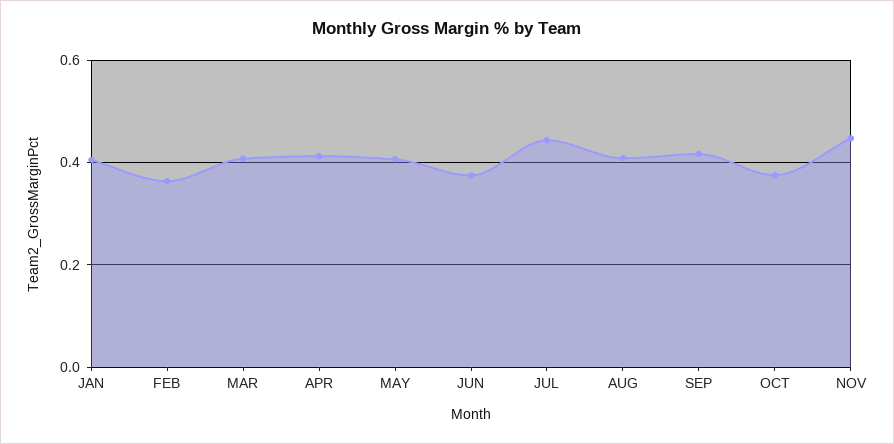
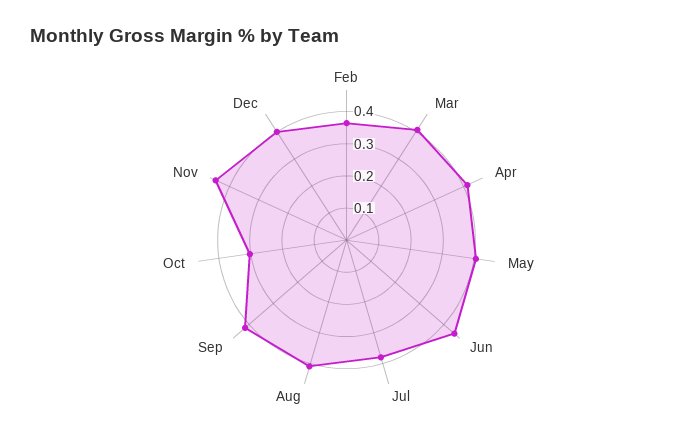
JAN: 0.4 -> none
JUN: 0.38 -> 0.45
JUL: 0.44 -> 0.375
OCT: 0.38 -> 0.3
Dec: none -> 0.4

